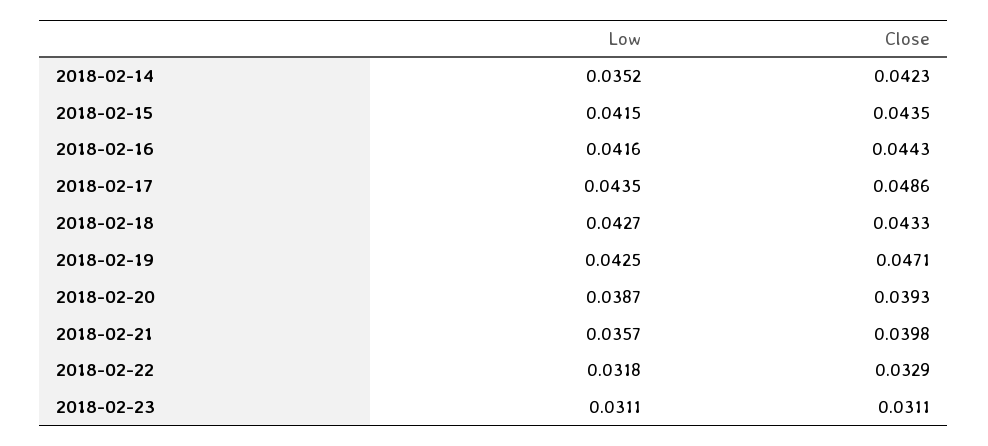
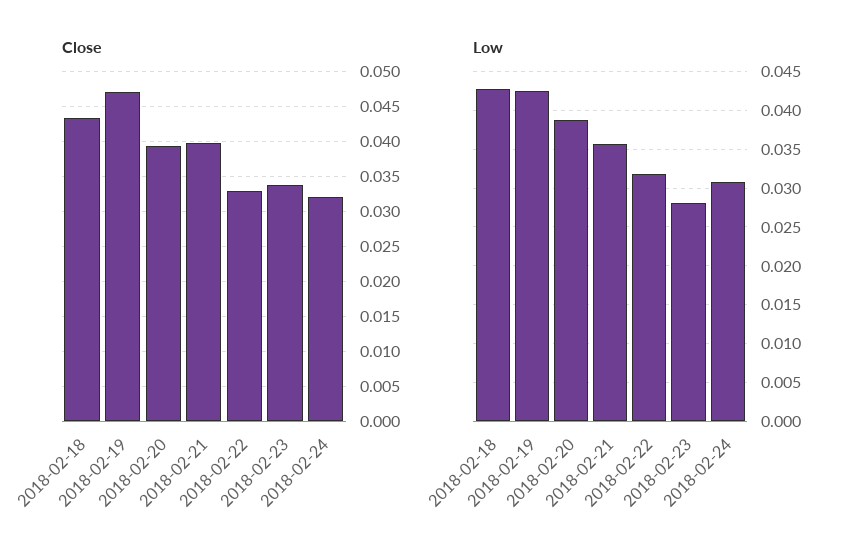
Low, 2018-02-14: 0.0352 -> none
Close, 2018-02-14: 0.0423 -> none
Low, 2018-02-15: 0.0415 -> none
Close, 2018-02-15: 0.0435 -> none
Low, 2018-02-16: 0.0416 -> none
Close, 2018-02-16: 0.0443 -> none
Low, 2018-02-17: 0.0435 -> none
Close, 2018-02-17: 0.0486 -> none
Low, 2018-02-23: 0.0311 -> 0.028
Close, 2018-02-23: 0.0311 -> 0.034
Close, 2018-02-24: none -> 0.032
Low, 2018-02-24: none -> 0.031

